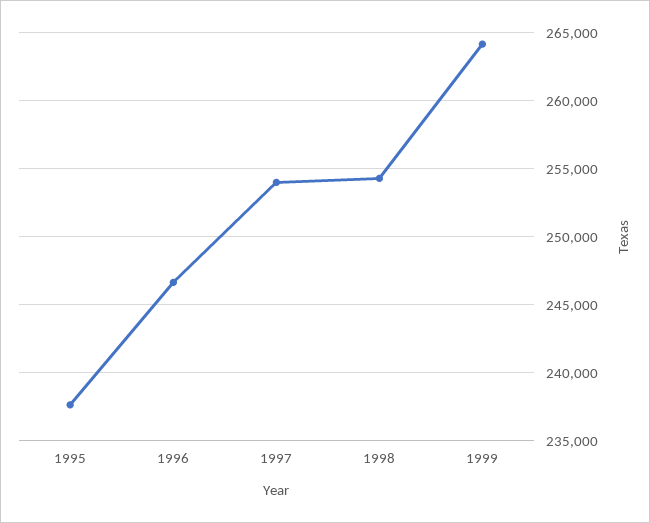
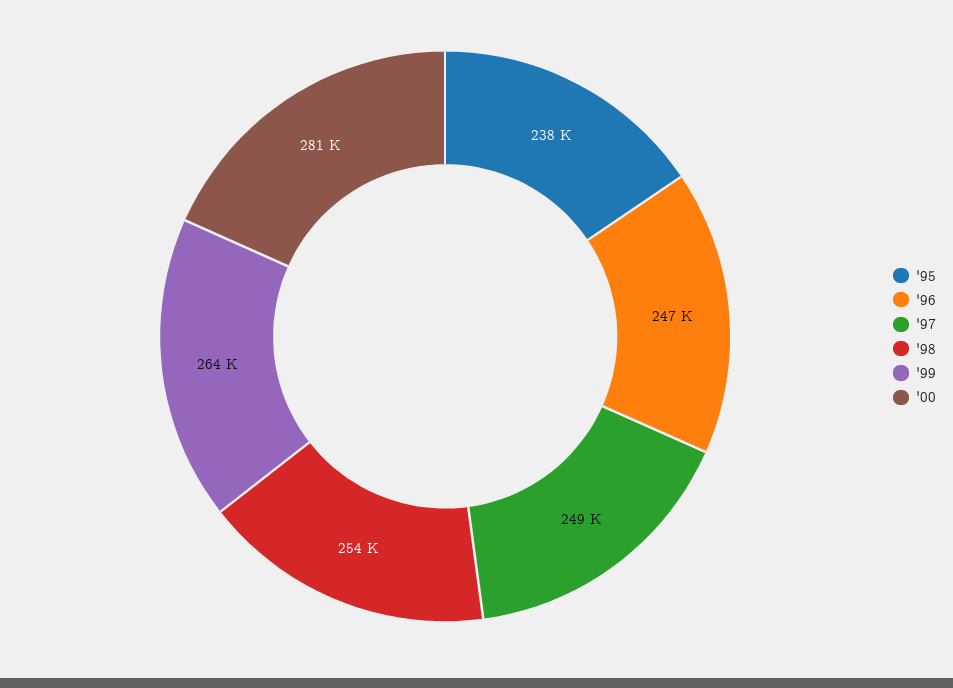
1997: 254000 -> 249000
'00: none -> 281000

